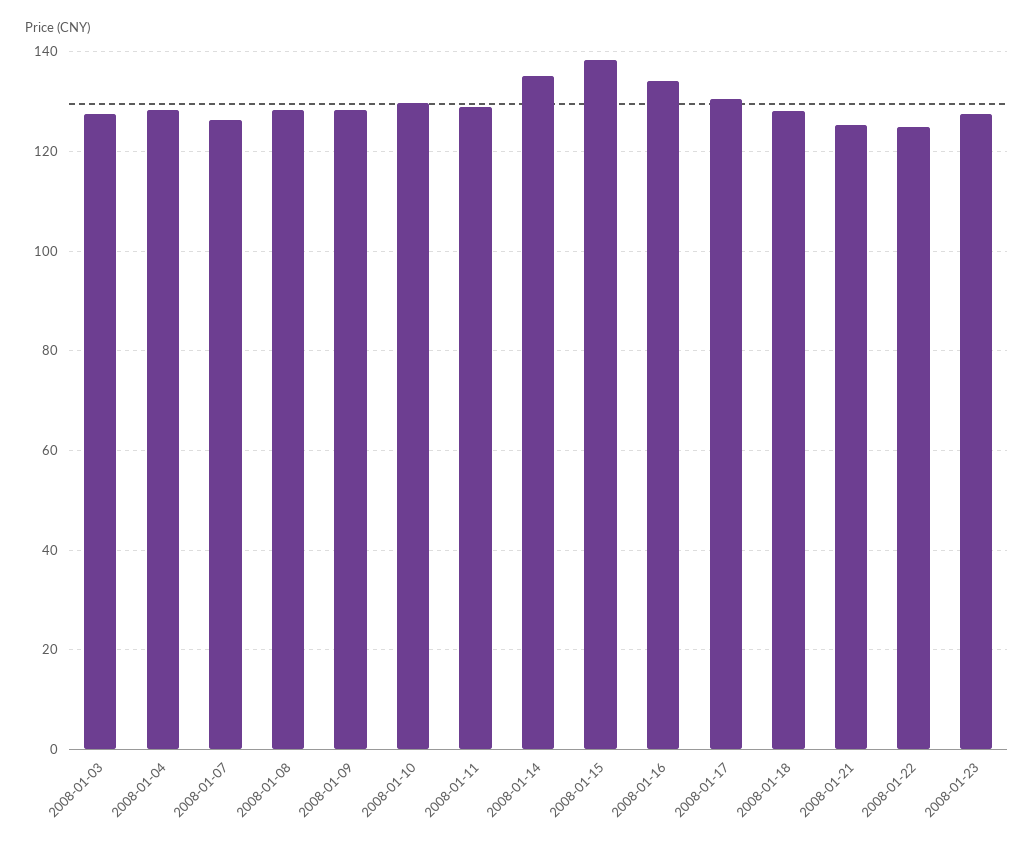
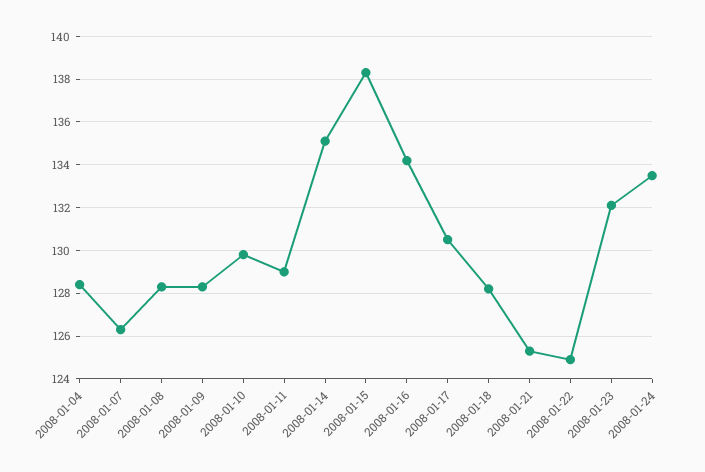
2008-01-03: 128 -> none
2008-01-23: 128 -> 132
2008-01-24: none -> 133.5

